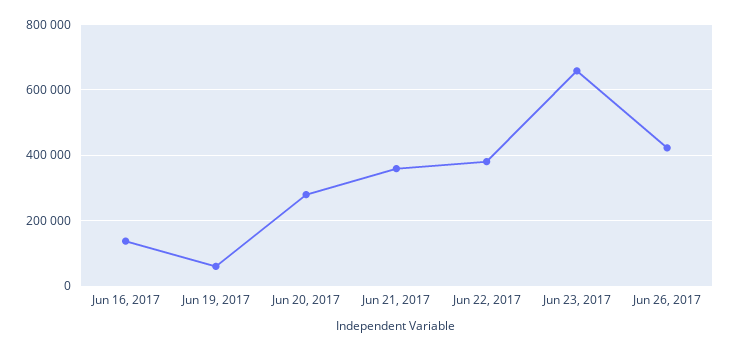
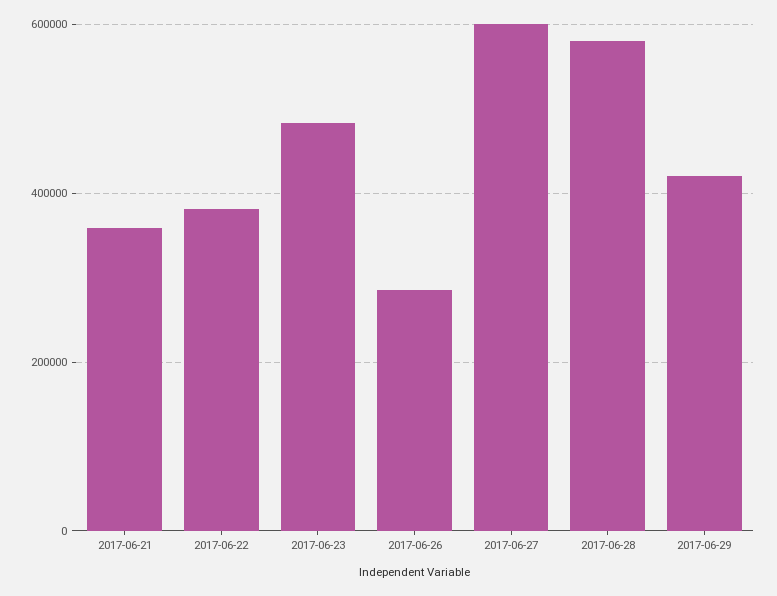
Jun 16, 2017: 140000 -> none
Jun 19, 2017: 60000 -> none
Jun 20, 2017: 280000 -> none
Jun 23, 2017: 660000 -> 480000
Jun 26, 2017: 420000 -> 280000
2017-06-27: none -> 600000
2017-06-28: none -> 580000
2017-06-29: none -> 420000

